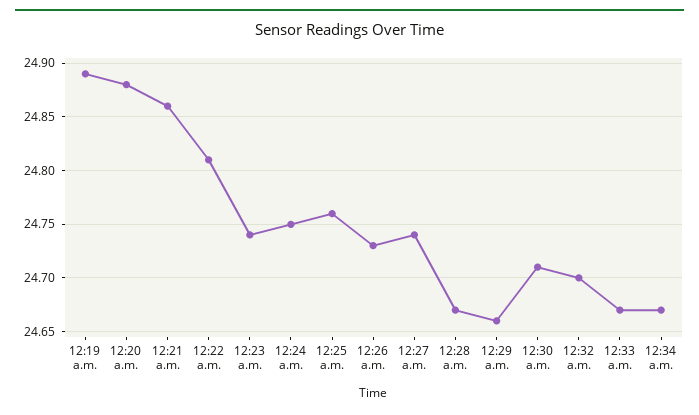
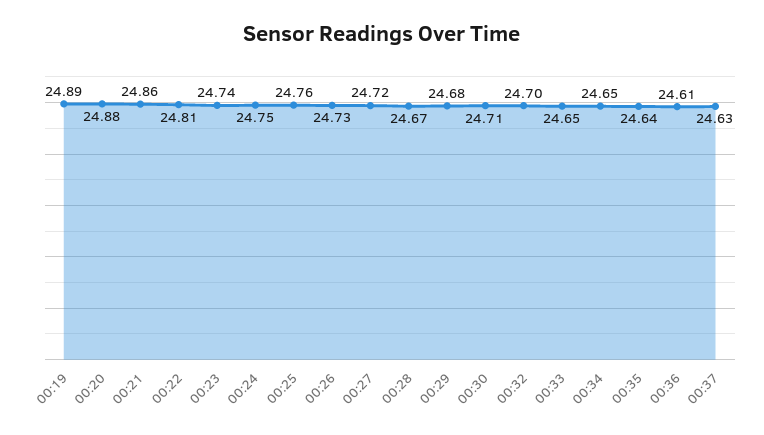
12:27 a.m.: 24.74 -> 24.72
12:29 a.m.: 24.66 -> 24.68
12:33 a.m.: 24.67 -> 24.65
12:34 a.m.: 24.67 -> 24.65
00:35: none -> 24.64
00:36: none -> 24.61
00:37: none -> 24.63

